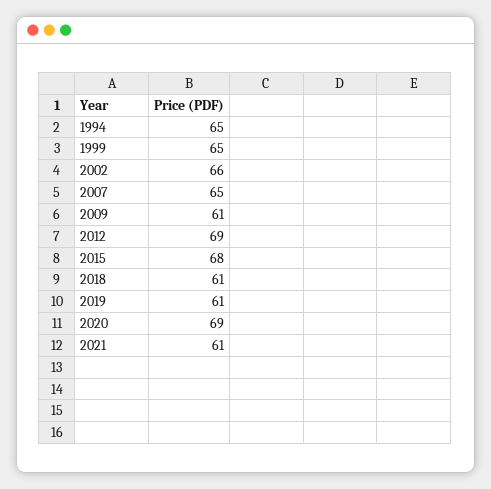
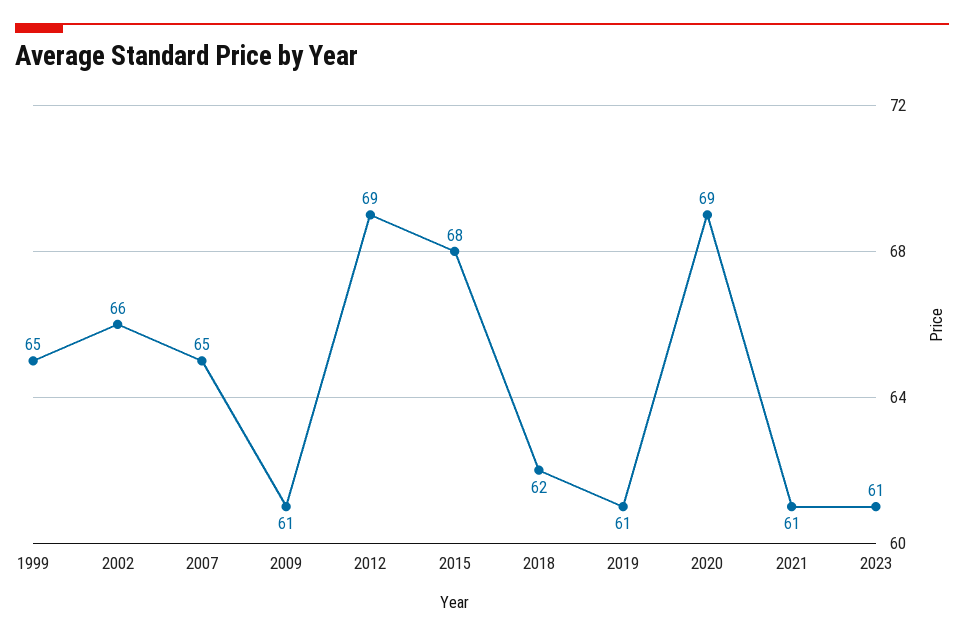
1994: 65 -> none
2018: 61 -> 62
2023: none -> 61

